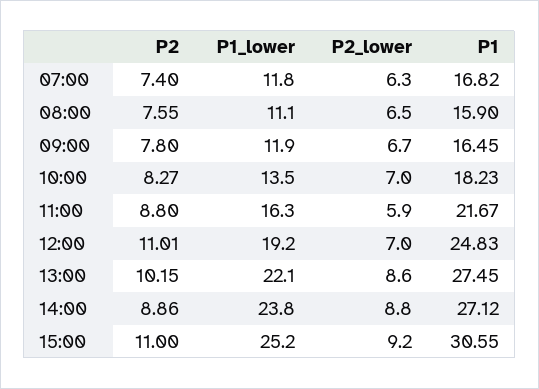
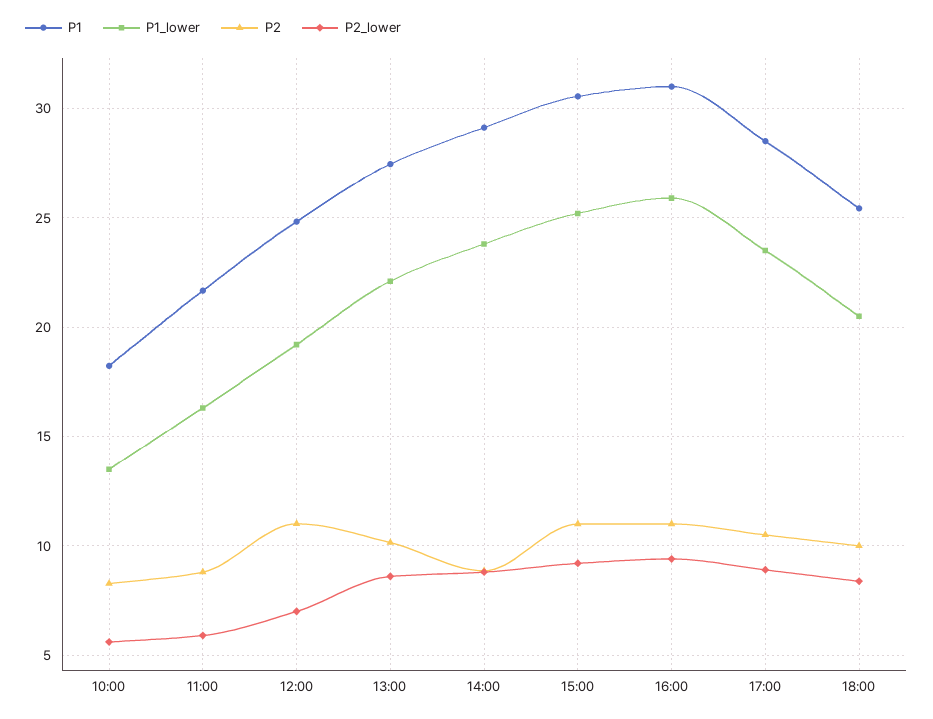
P2, 07:00: 7.4 -> none
P1_lower, 07:00: 11.8 -> none
P2_lower, 07:00: 6.3 -> none
P1, 07:00: 16.82 -> none
P2, 08:00: 7.55 -> none
P1_lower, 08:00: 11.1 -> none
P2_lower, 08:00: 6.5 -> none
P1, 08:00: 15.9 -> none
P2, 09:00: 7.8 -> none
P1_lower, 09:00: 11.9 -> none
P2_lower, 09:00: 6.7 -> none
P1, 09:00: 16.45 -> none
P2_lower, 10:00: 7 -> 5.5
P1, 14:00: 27.12 -> 29
P1, 16:00: none -> 31
P1_lower, 16:00: none -> 26
P2, 16:00: none -> 11
P2_lower, 16:00: none -> 9.5
P1, 17:00: none -> 28.5
P1_lower, 17:00: none -> 23.5
P2, 17:00: none -> 10.5
P2_lower, 17:00: none -> 9
P1, 18:00: none -> 25.5
P1_lower, 18:00: none -> 20.5
P2, 18:00: none -> 10
P2_lower, 18:00: none -> 8.5

